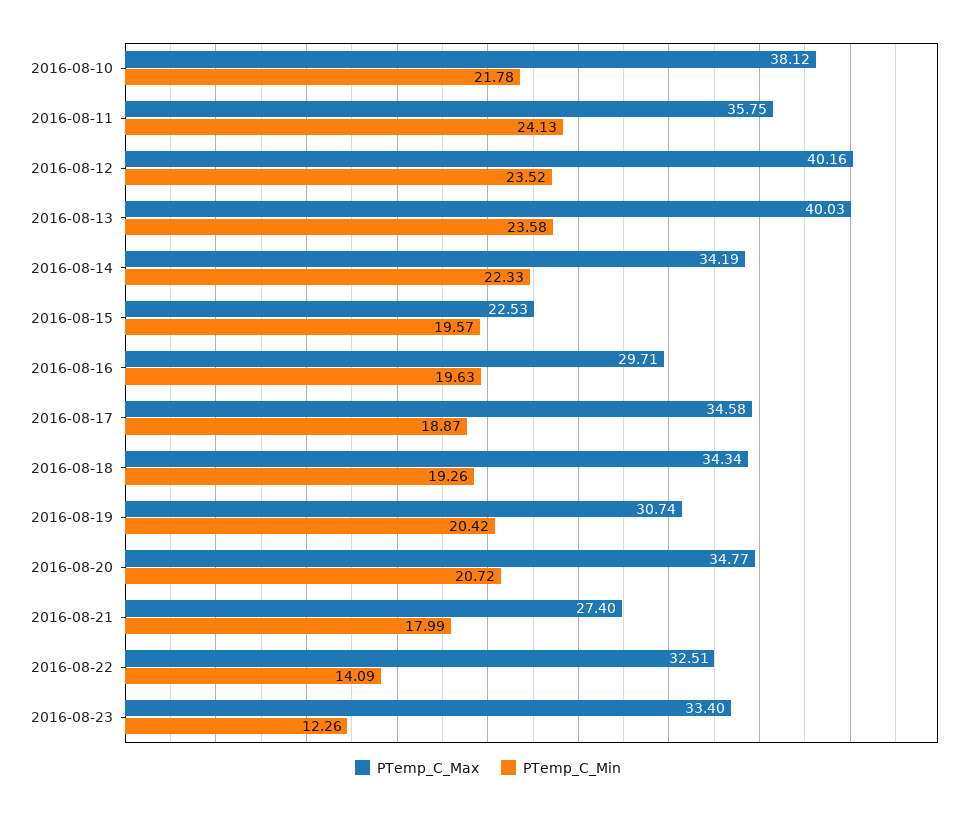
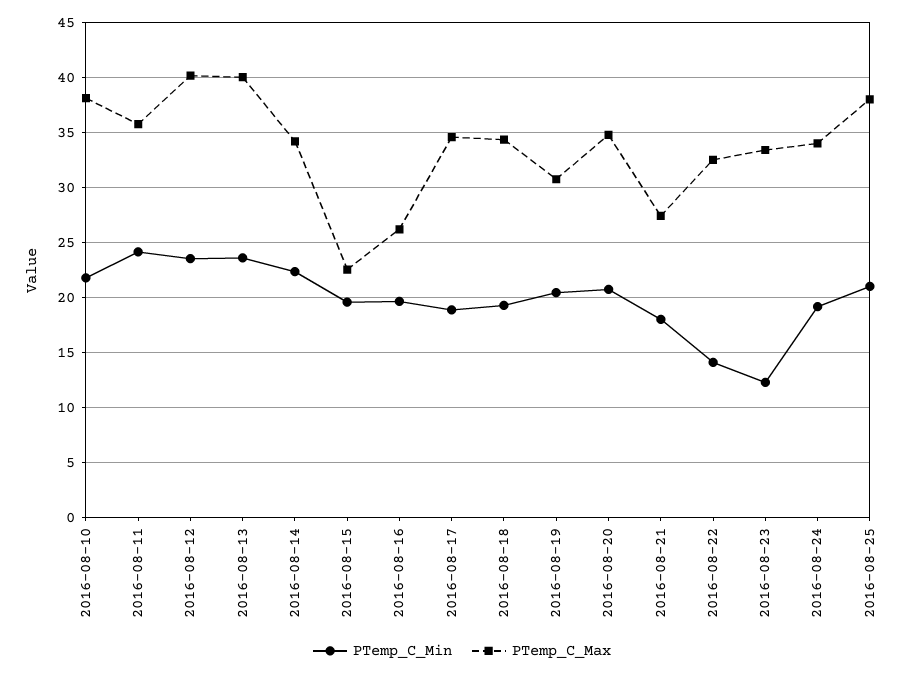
PTemp_C_Max, 2016-08-16: 29.71 -> 26
PTemp_C_Min, 2016-08-24: none -> 19
PTemp_C_Max, 2016-08-24: none -> 34
PTemp_C_Min, 2016-08-25: none -> 21
PTemp_C_Max, 2016-08-25: none -> 38

